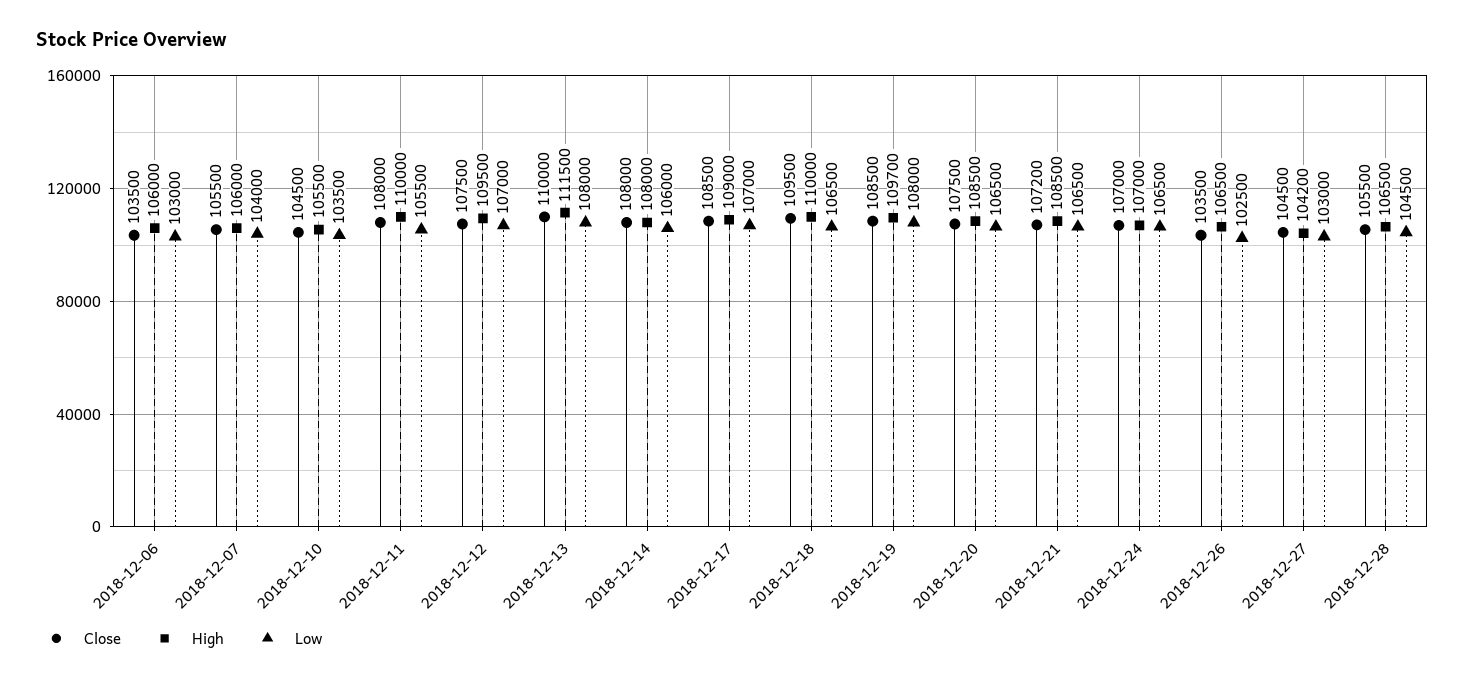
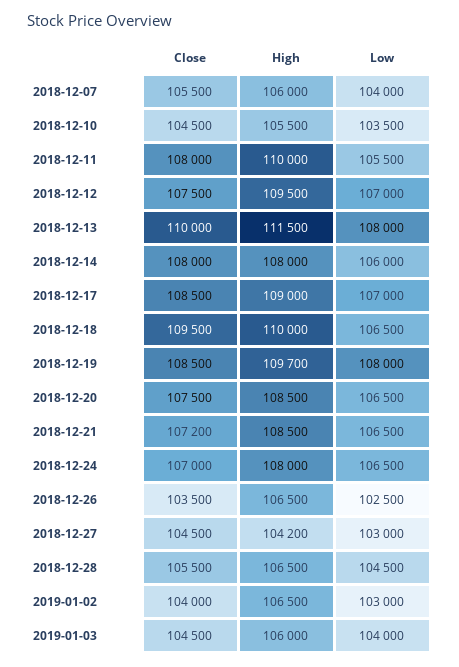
Close, 2018-12-06: 103500 -> none
High, 2018-12-06: 106000 -> none
Low, 2018-12-06: 103000 -> none
High, 2018-12-24: 107000 -> 108000
Close, 2019-01-02: none -> 104000
High, 2019-01-02: none -> 106500
Low, 2019-01-02: none -> 103000
Close, 2019-01-03: none -> 104500
High, 2019-01-03: none -> 106000
Low, 2019-01-03: none -> 104000

